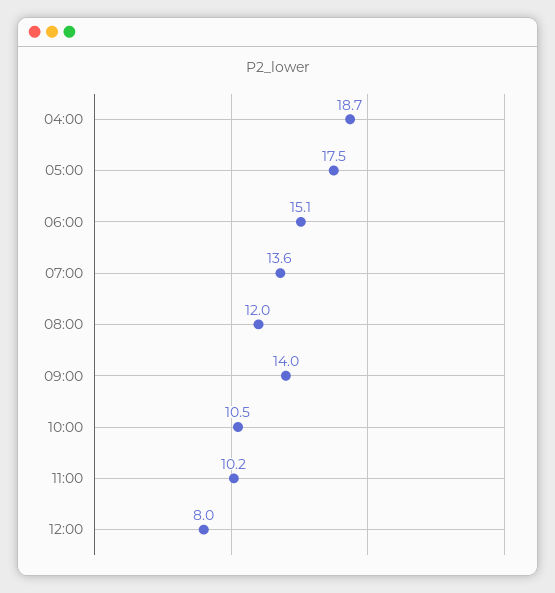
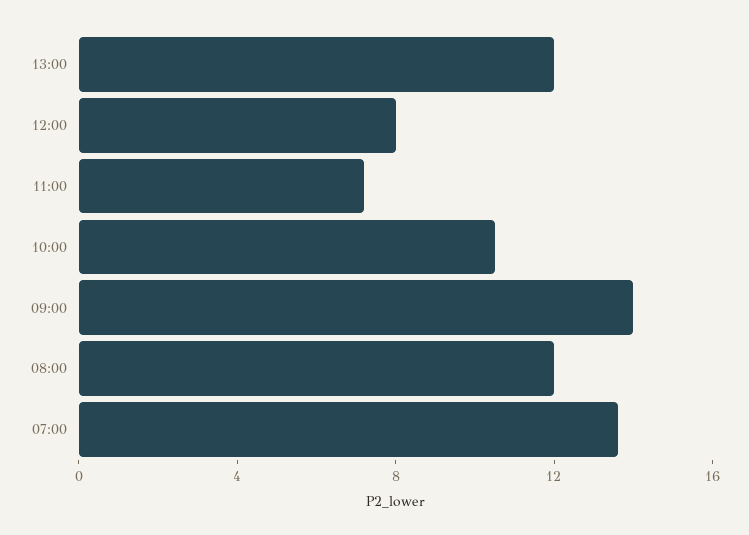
04:00: 18.7 -> none
05:00: 17.5 -> none
06:00: 15.1 -> none
11:00: 10.2 -> 7
13:00: none -> 12

